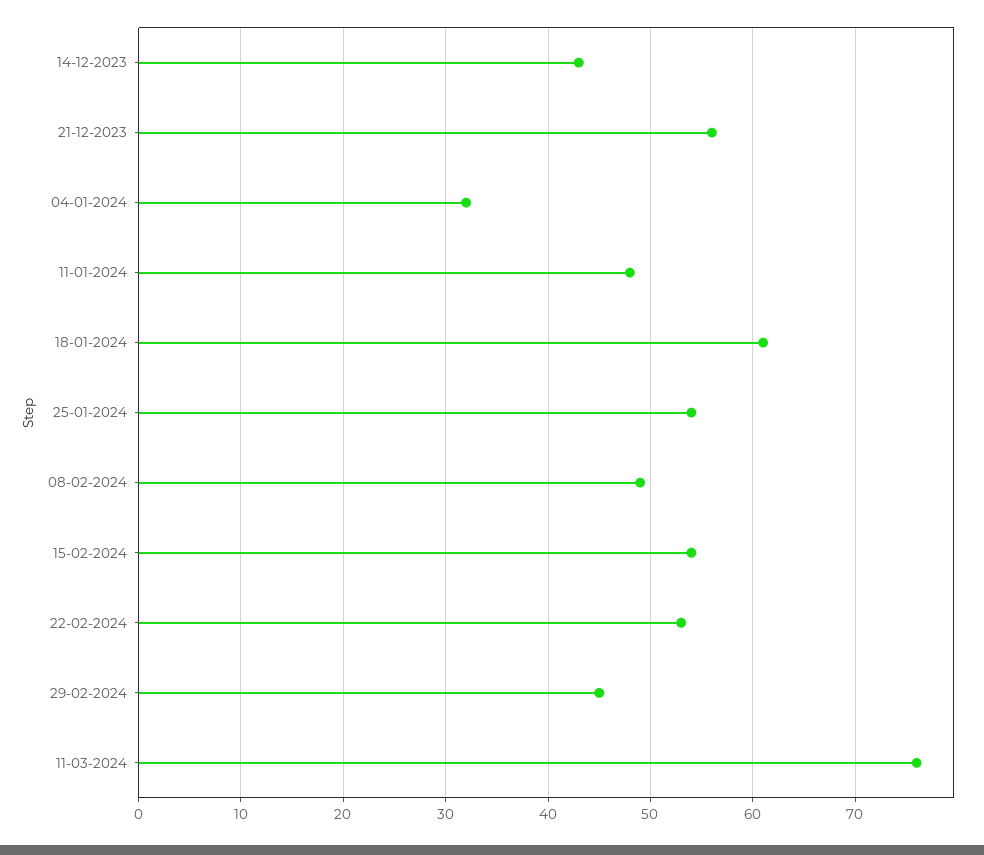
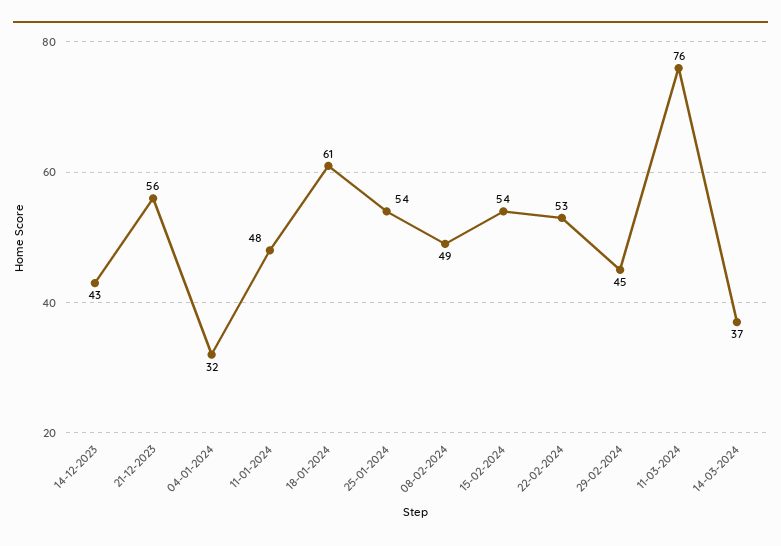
14-03-2024: none -> 37

